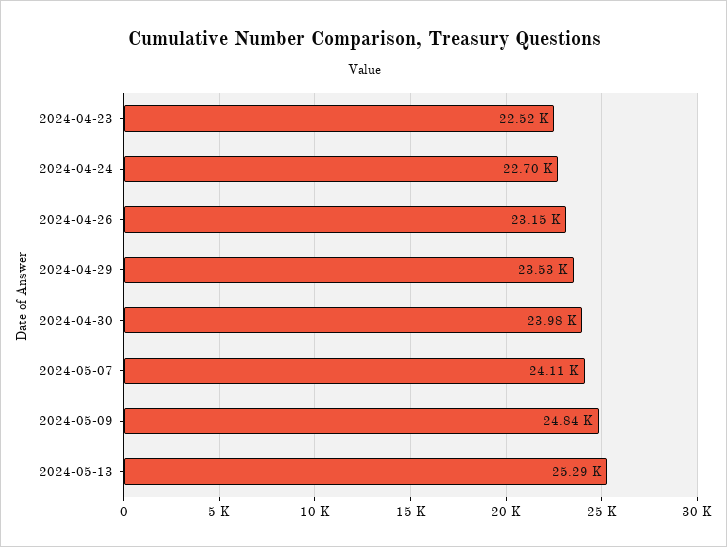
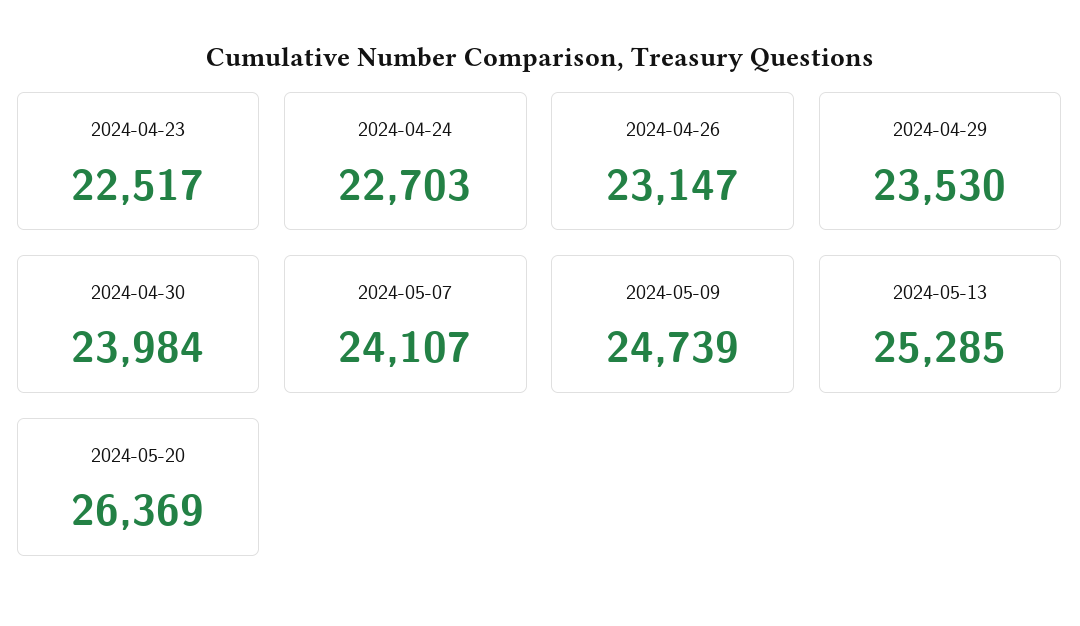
2024-05-09: 24840 -> 24739
2024-05-20: none -> 26369

